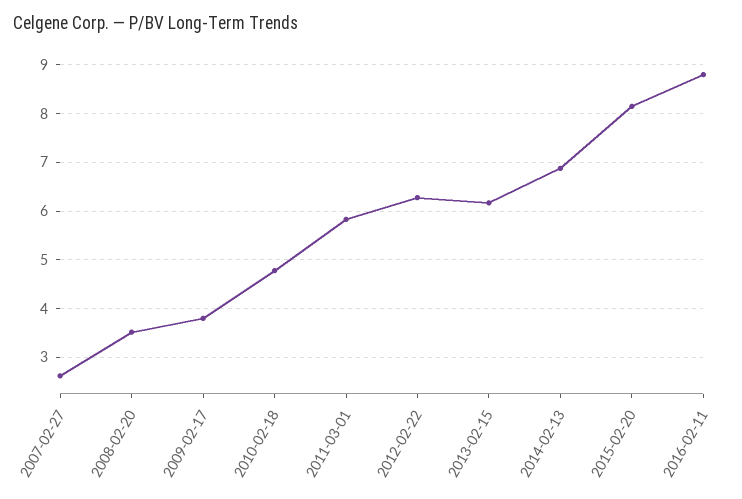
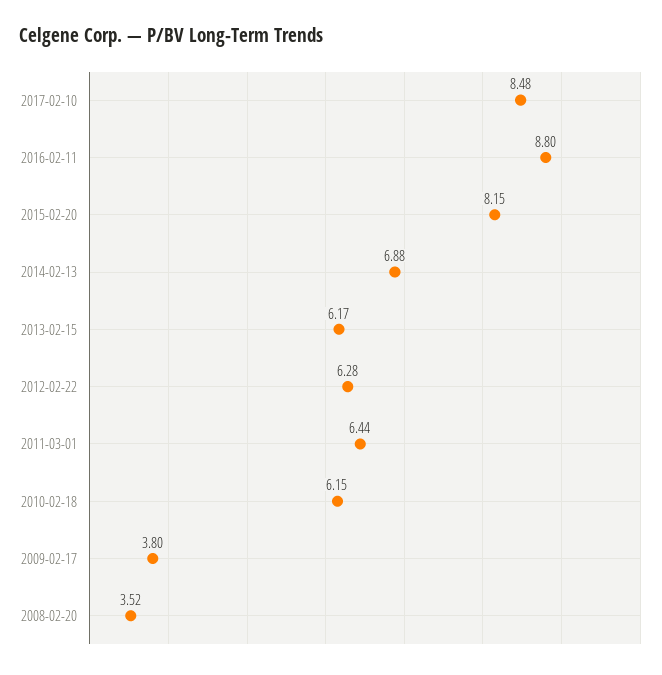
2007-02-27: 2.6 -> none
2010-02-18: 4.8 -> 6.15
2011-03-01: 5.8 -> 6.44
2017-02-10: none -> 8.48

